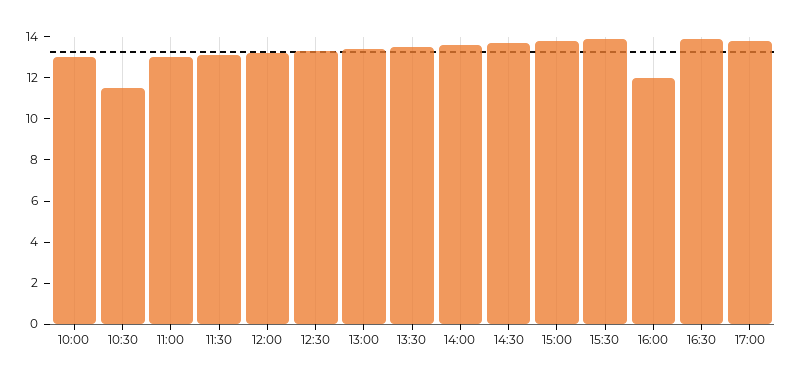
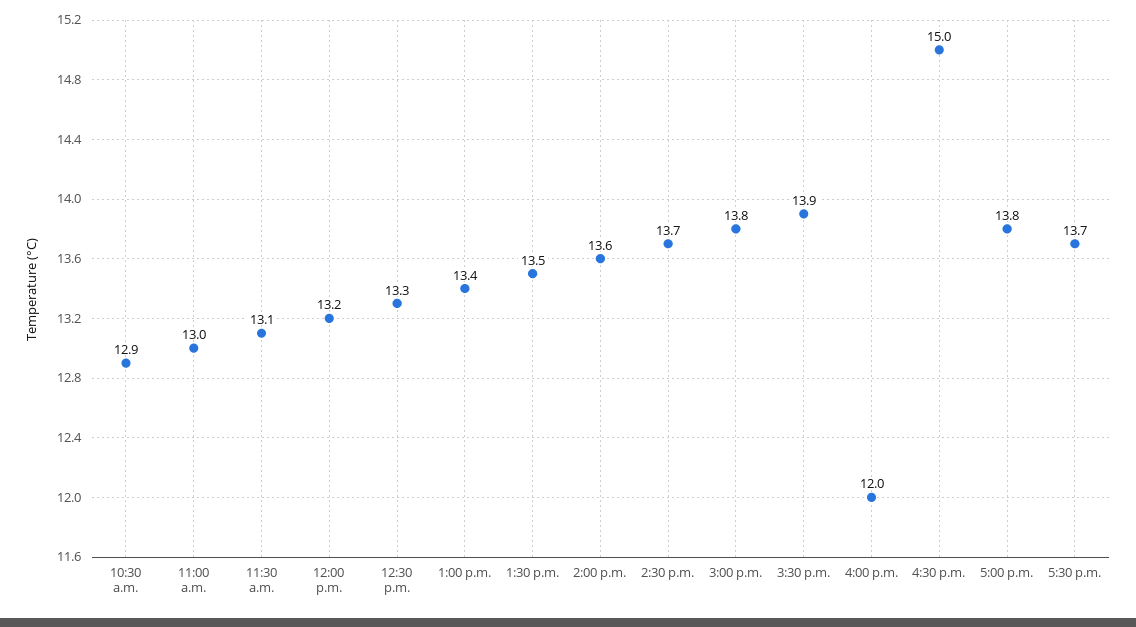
10:00: 13 -> none
10:30: 11.5 -> 12.9
16:30: 14 -> 15
5:30 p.m.: none -> 13.7

